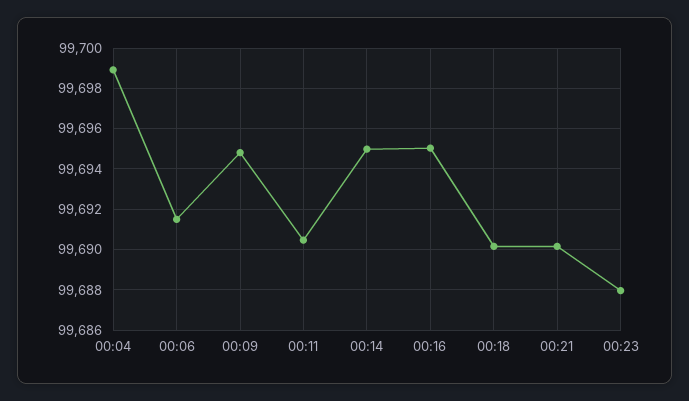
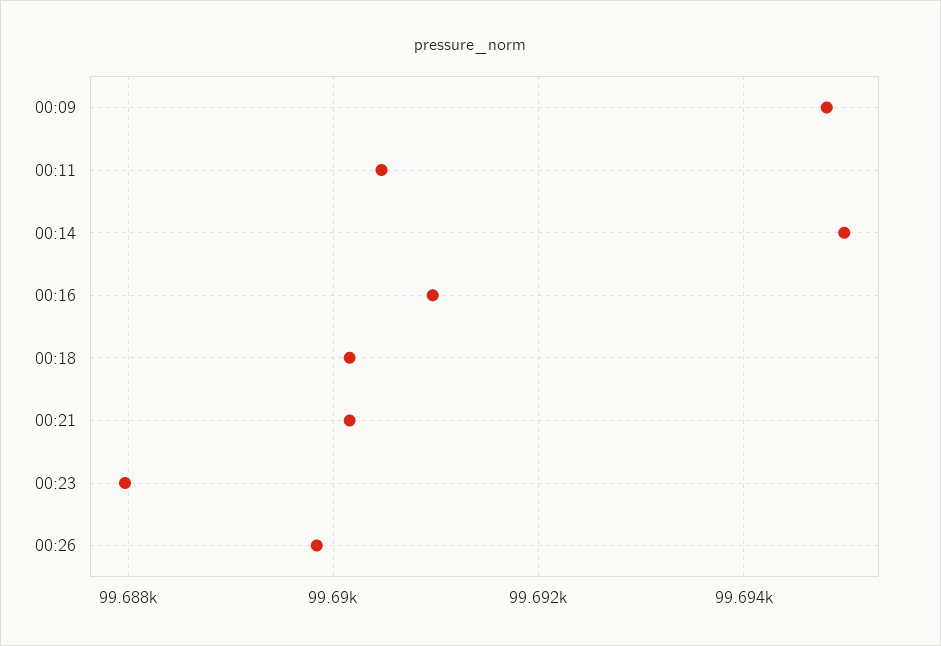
00:04: 99699 -> none
00:06: 99691.5 -> none
00:16: 99695 -> 99691
00:26: none -> 99689.8

